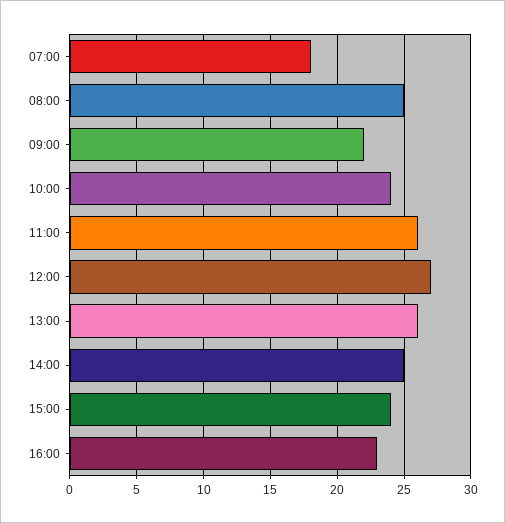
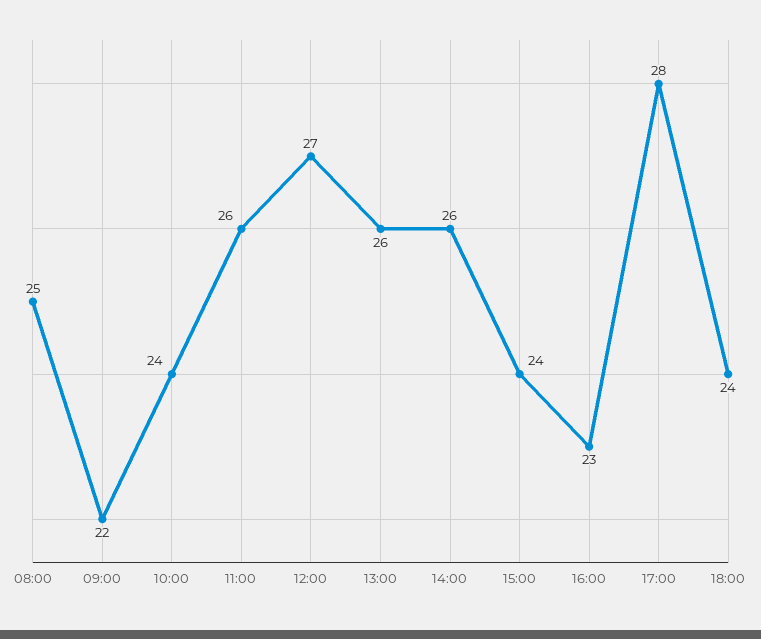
07:00: 18 -> none
14:00: 25 -> 26
17:00: none -> 28
18:00: none -> 24

